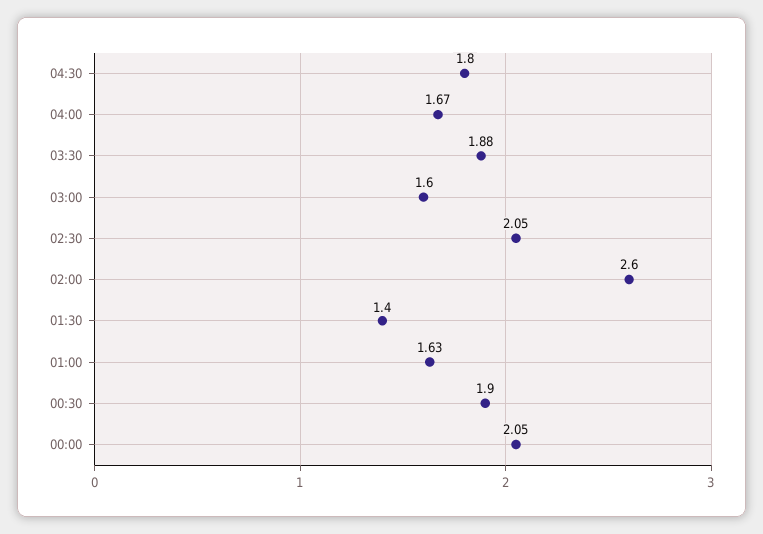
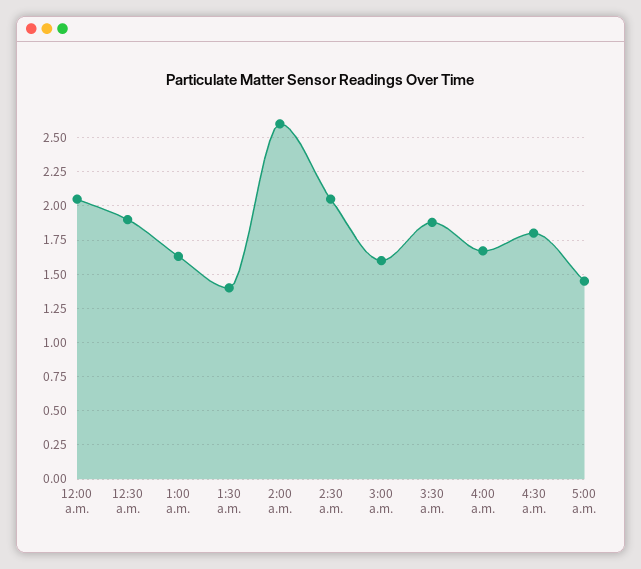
5:00 a.m.: none -> 1.45

